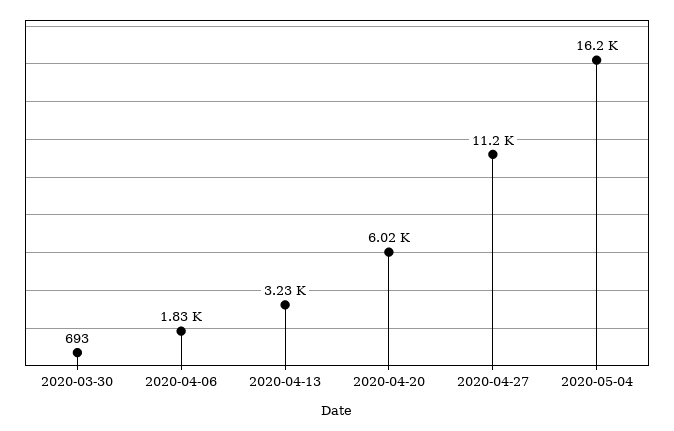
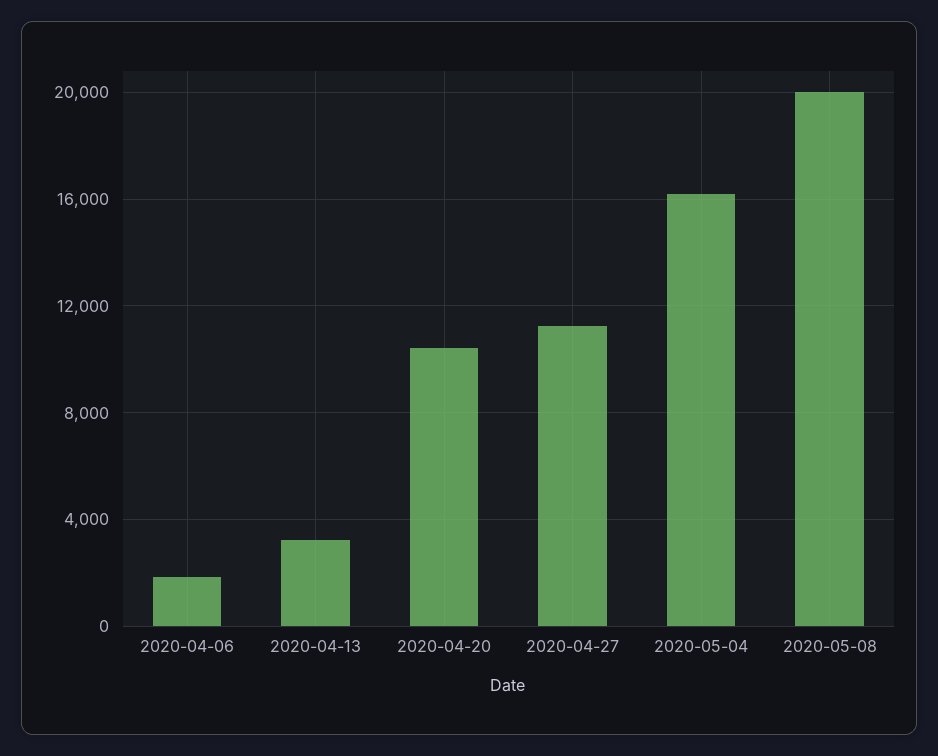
2020-03-30: 693 -> none
2020-04-20: 6020 -> 10500
2020-05-08: none -> 20000

